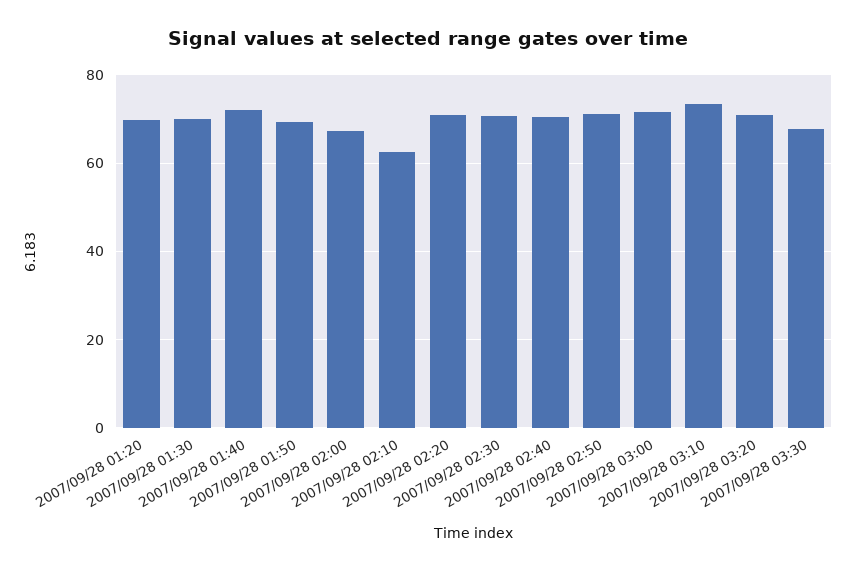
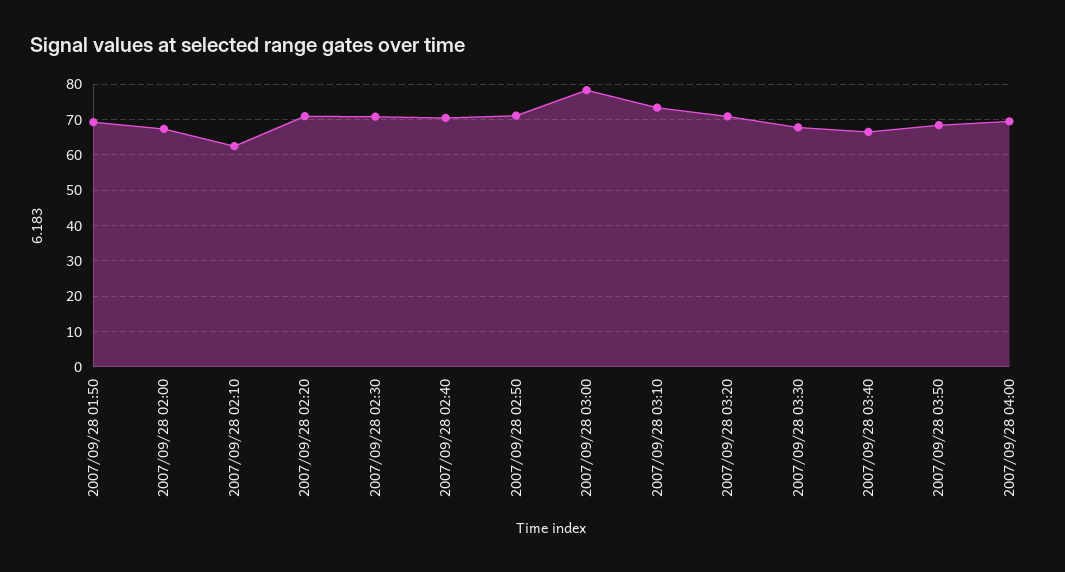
2007/09/28 01:20: 70 -> none
2007/09/28 01:30: 70 -> none
2007/09/28 01:40: 72 -> none
2007/09/28 03:00: 72 -> 78
2007/09/28 03:40: none -> 66
2007/09/28 03:50: none -> 68
2007/09/28 04:00: none -> 70

